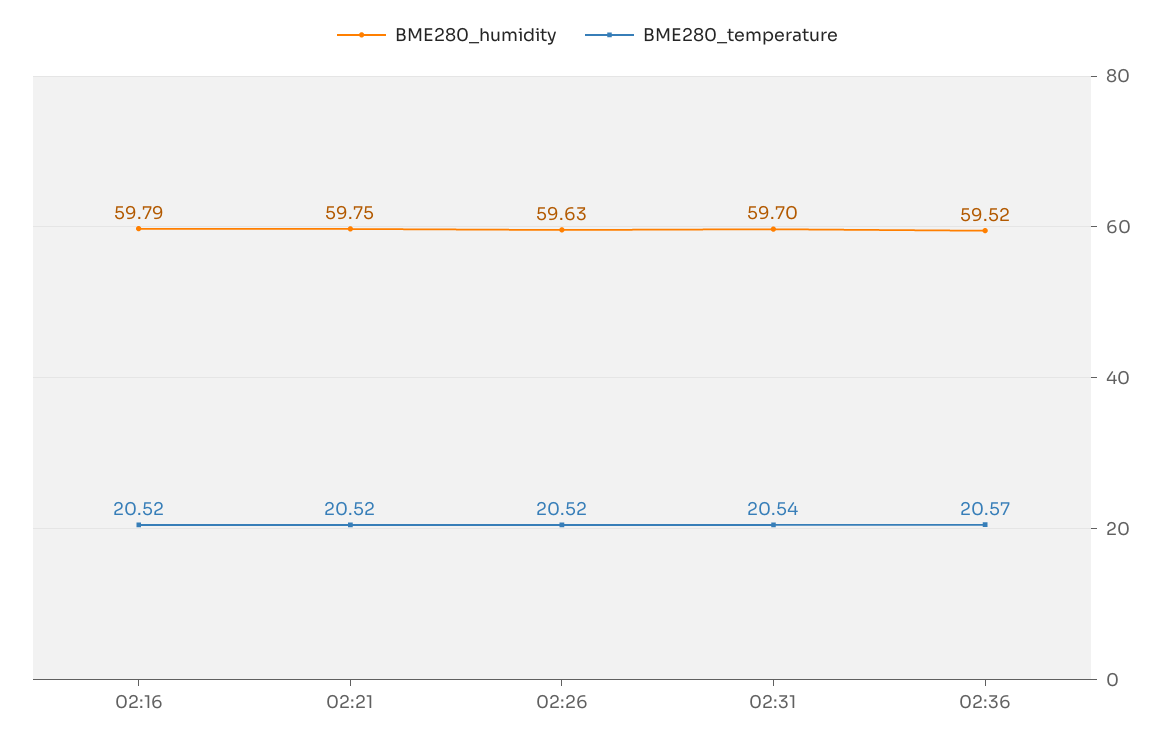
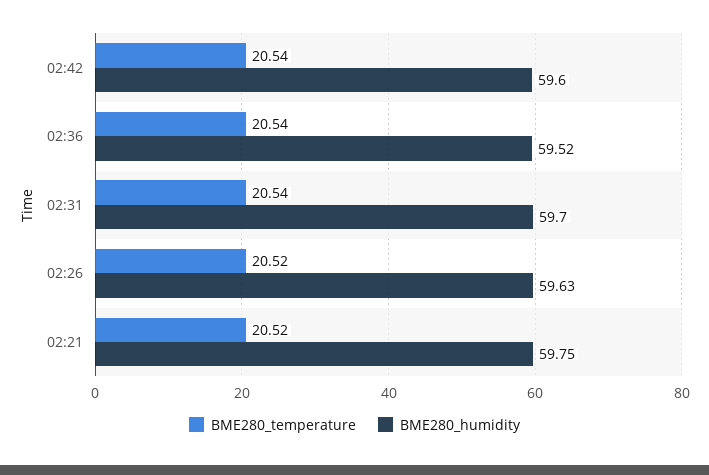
BME280_humidity, 02:16: 59.79 -> none
BME280_temperature, 02:16: 20.52 -> none
BME280_temperature, 02:36: 20.57 -> 20.54
BME280_temperature, 02:42: none -> 20.54
BME280_humidity, 02:42: none -> 59.6

